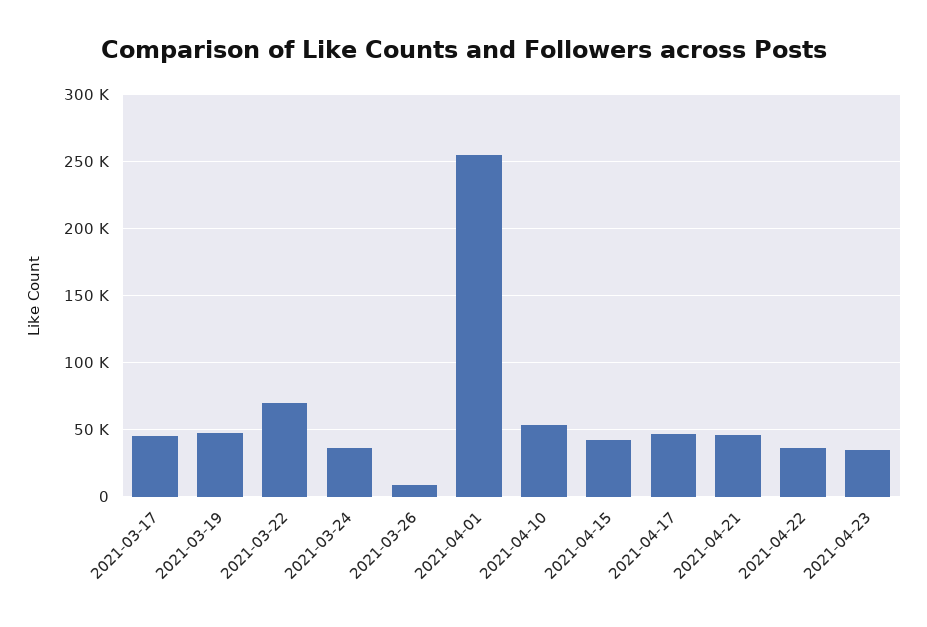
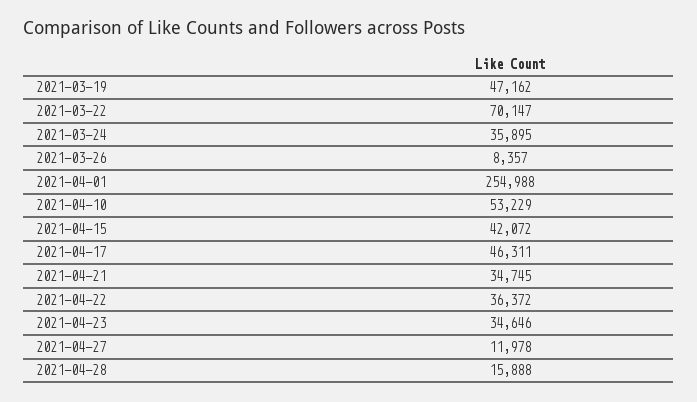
2021-03-17: 45000 -> none
2021-04-21: 45000 -> 34745
2021-04-27: none -> 11978
2021-04-28: none -> 15888

